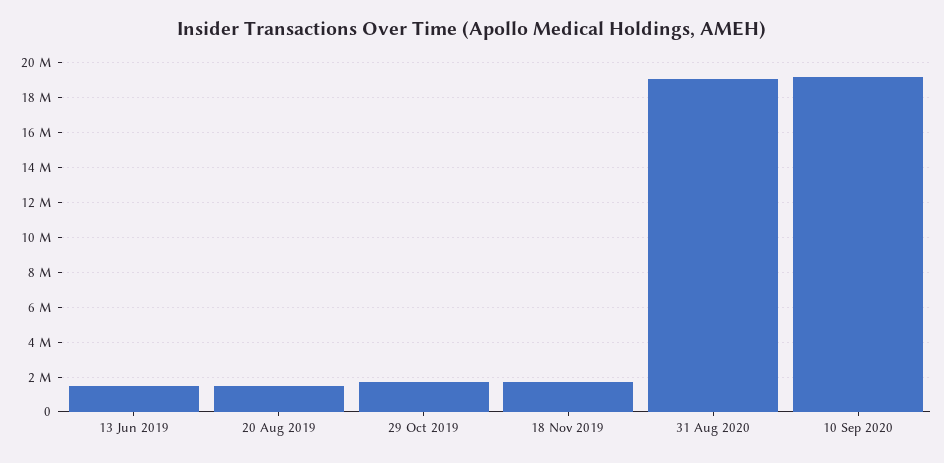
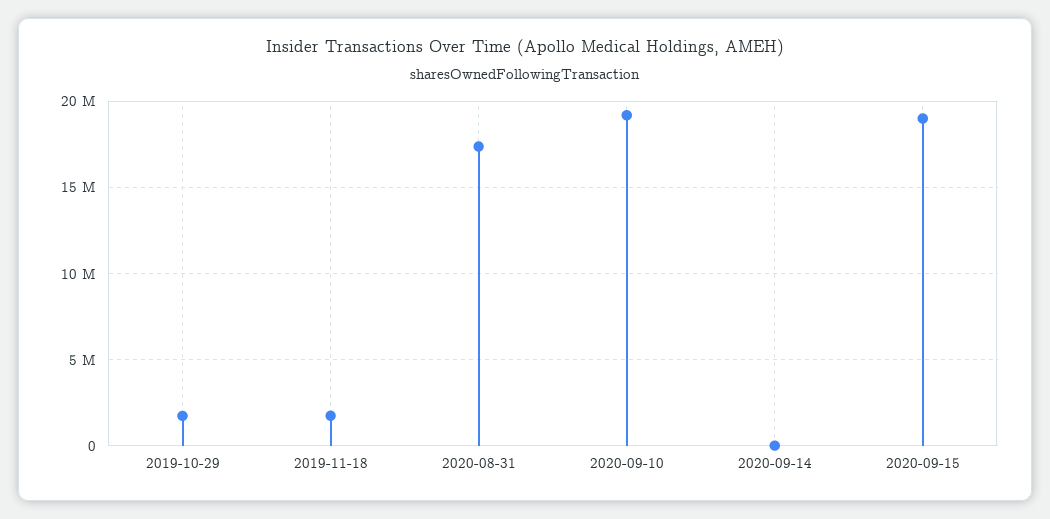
13 Jun 2019: 1500000 -> none
20 Aug 2019: 1500000 -> none
31 Aug 2020: 19000000 -> 17500000
2020-09-14: none -> 0
2020-09-15: none -> 19000000

